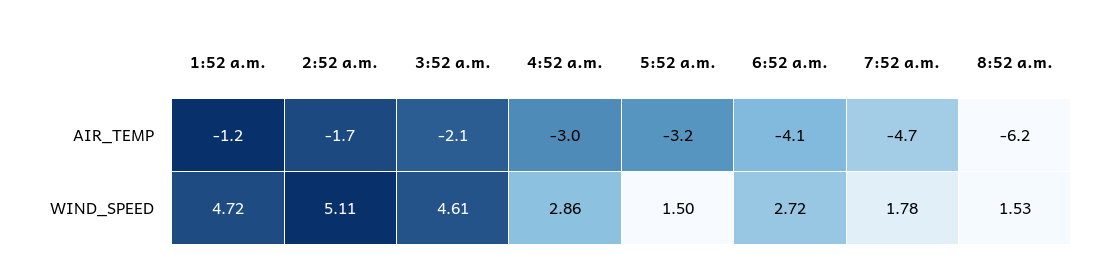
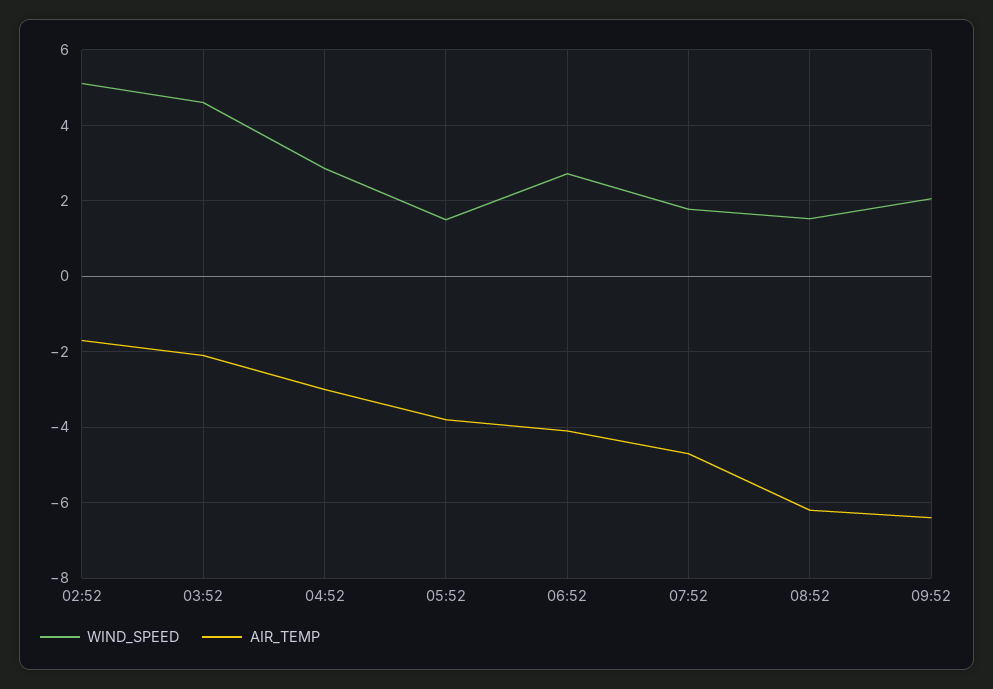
AIR_TEMP, 1:52 a.m.: -1.2 -> none
AIR_TEMP, 5:52 a.m.: -3.2 -> -3.8
WIND_SPEED, 1:52 a.m.: 4.72 -> none
WIND_SPEED, 09:52: none -> 2
AIR_TEMP, 09:52: none -> -6.4

